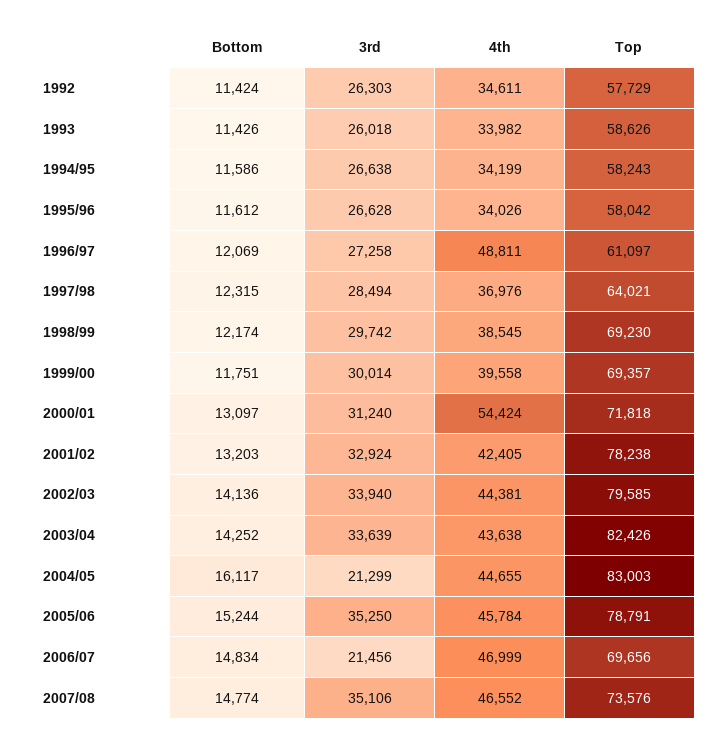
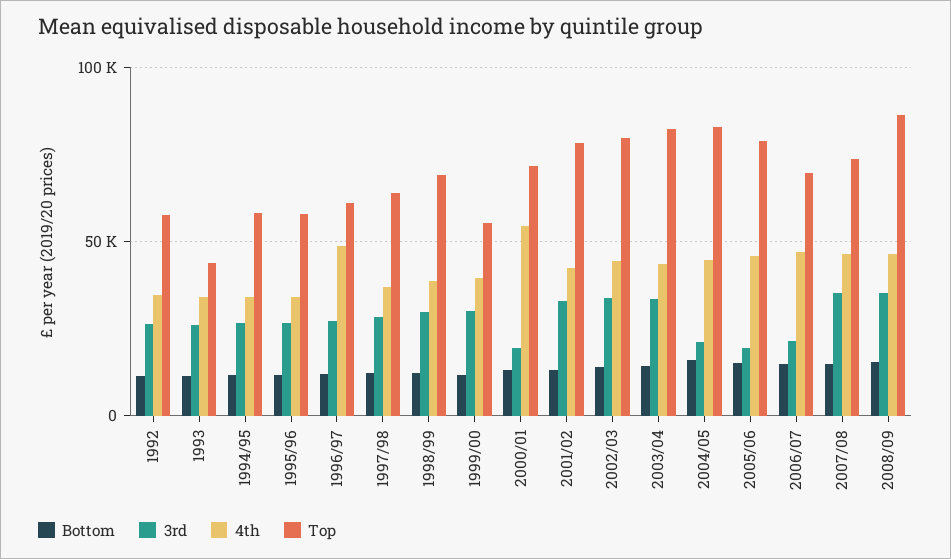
Top, 1993: 58626 -> 45000
Top, 1999/00: 69357 -> 55000
3rd, 2000/01: 31240 -> 20000
3rd, 2005/06: 35250 -> 20000
Bottom, 2008/09: none -> 15000
3rd, 2008/09: none -> 35000
4th, 2008/09: none -> 45000
Top, 2008/09: none -> 85000

